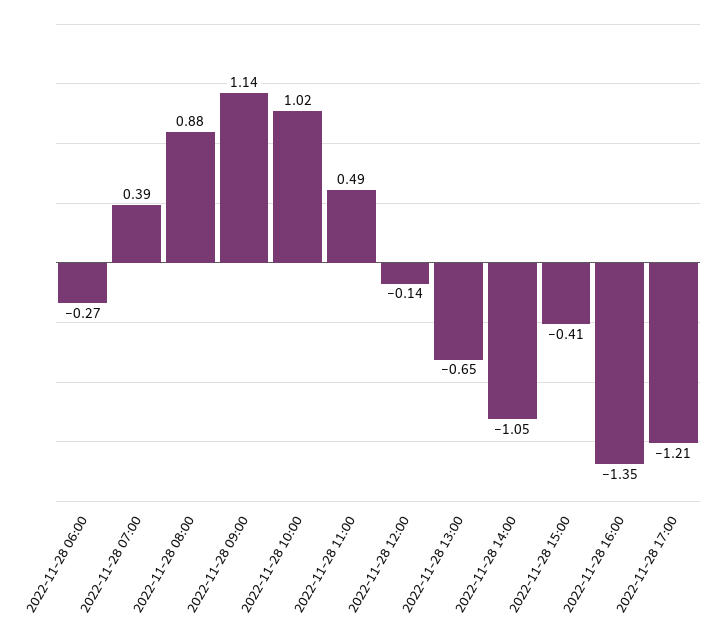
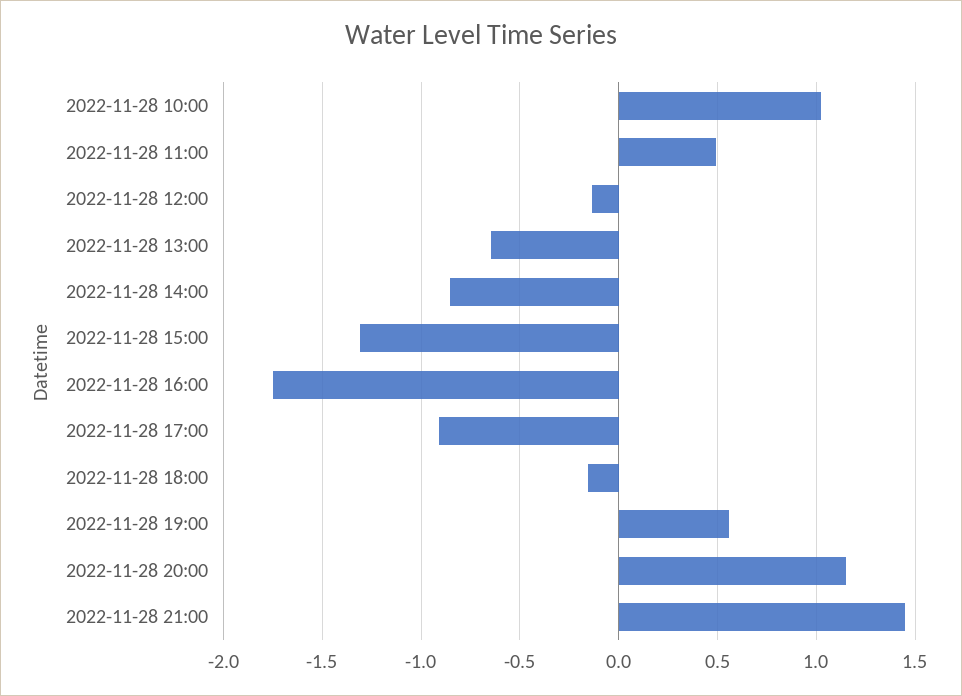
2022-11-28 06:00: -0.27 -> none
2022-11-28 07:00: 0.39 -> none
2022-11-28 08:00: 0.88 -> none
2022-11-28 09:00: 1.14 -> none
2022-11-28 14:00: -1.05 -> -0.85
2022-11-28 15:00: -0.41 -> -1.3
2022-11-28 16:00: -1.35 -> -1.75
2022-11-28 17:00: -1.21 -> -0.9
2022-11-28 18:00: none -> -0.15
2022-11-28 19:00: none -> 0.55
2022-11-28 20:00: none -> 1.15
2022-11-28 21:00: none -> 1.45

